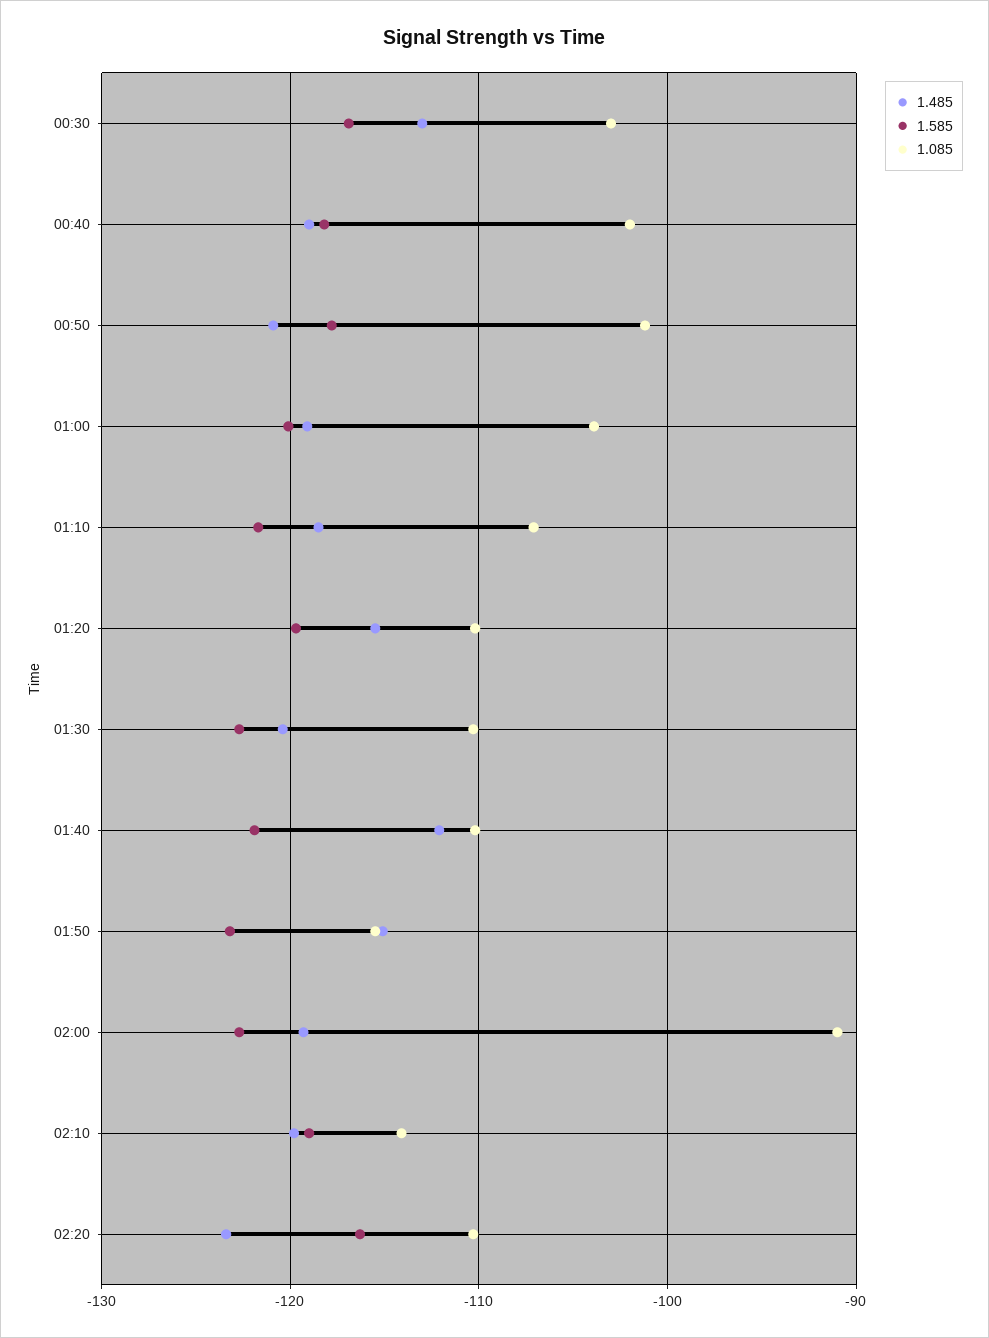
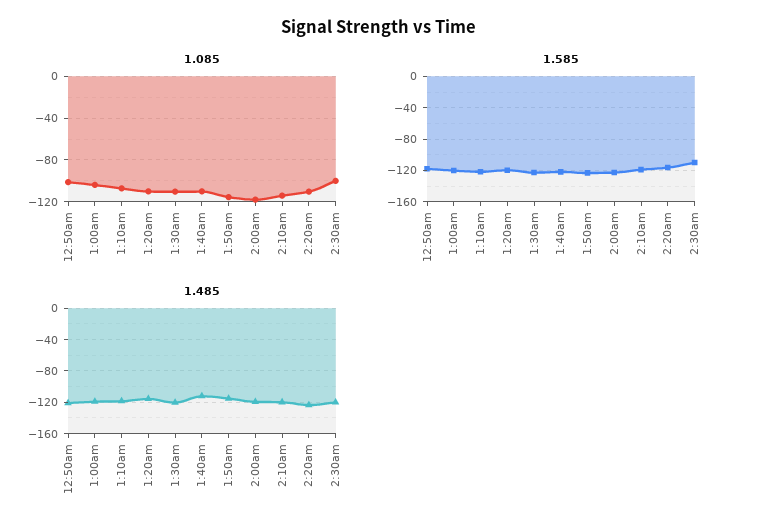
1.485, 00:30: -113 -> none
1.585, 00:30: -117 -> none
1.085, 00:30: -103 -> none
1.485, 00:40: -119 -> none
1.585, 00:40: -118 -> none
1.085, 00:40: -102 -> none
1.085, 02:00: -91 -> -120
1.085, 2:30am: none -> -100
1.585, 2:30am: none -> -110
1.485, 2:30am: none -> -120

